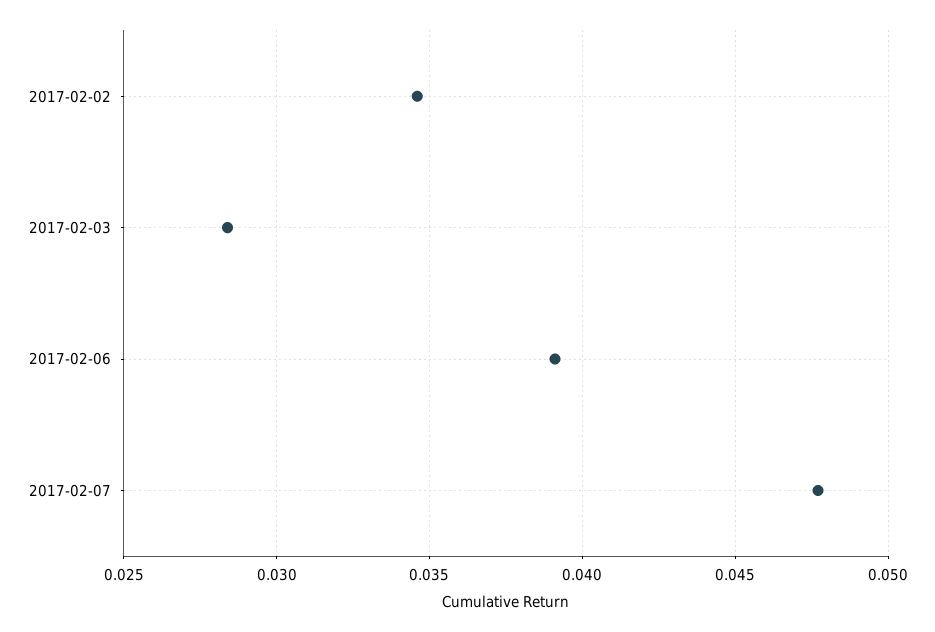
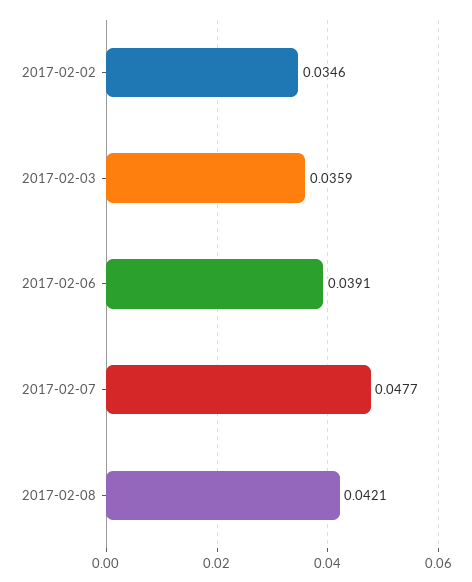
2017-02-03: 0.0285 -> 0.0359
2017-02-08: none -> 0.0421

